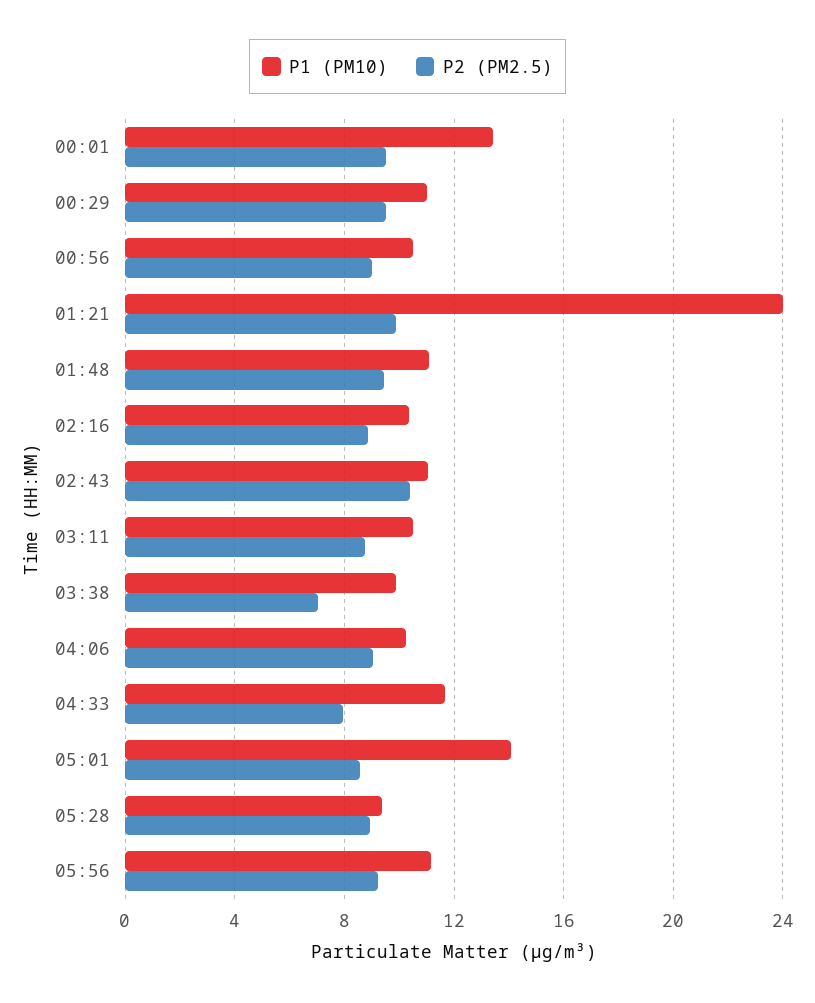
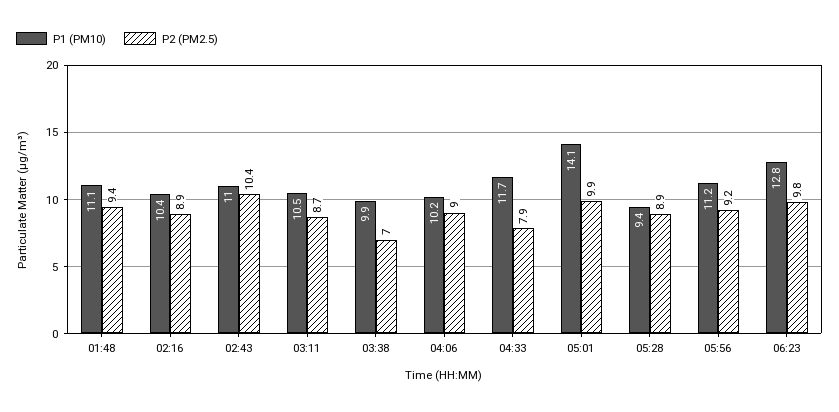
P1 (PM10), 00:01: 13.5 -> none
P2 (PM2.5), 00:01: 9.5 -> none
P1 (PM10), 00:29: 11 -> none
P2 (PM2.5), 00:29: 9.5 -> none
P1 (PM10), 00:56: 10.5 -> none
P2 (PM2.5), 00:56: 9 -> none
P1 (PM10), 01:21: 24 -> none
P2 (PM2.5), 01:21: 10 -> none
P2 (PM2.5), 05:01: 8.5 -> 9.9
P1 (PM10), 06:23: none -> 12.8
P2 (PM2.5), 06:23: none -> 9.8

